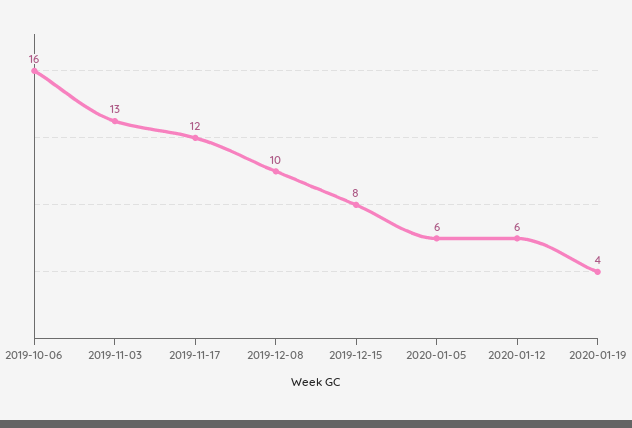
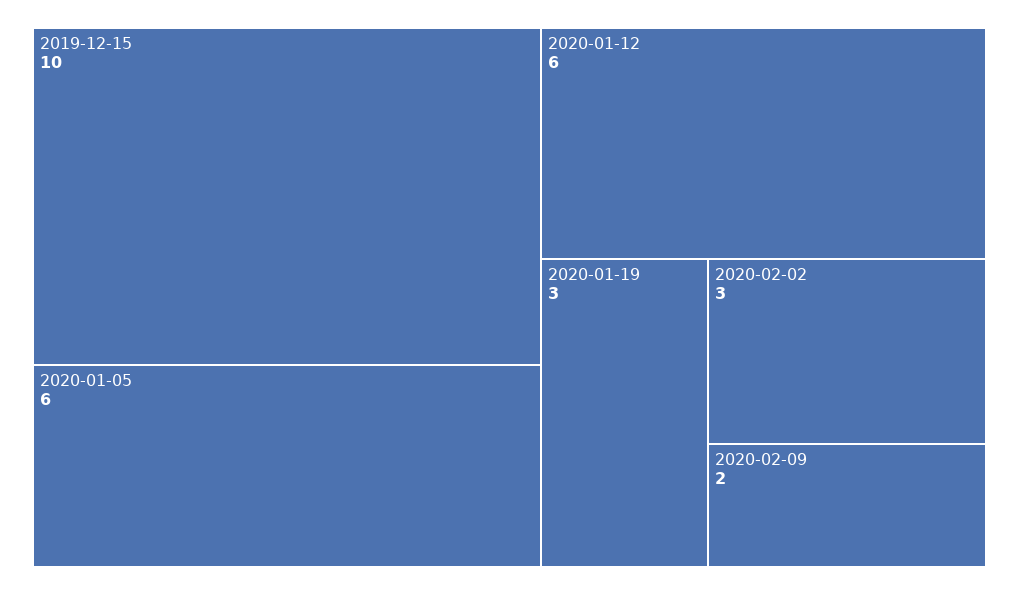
2019-10-06: 16 -> none
2019-11-03: 13 -> none
2019-11-17: 12 -> none
2019-12-08: 10 -> none
2019-12-15: 8 -> 10
2020-01-19: 4 -> 3
2020-02-02: none -> 3
2020-02-09: none -> 2

